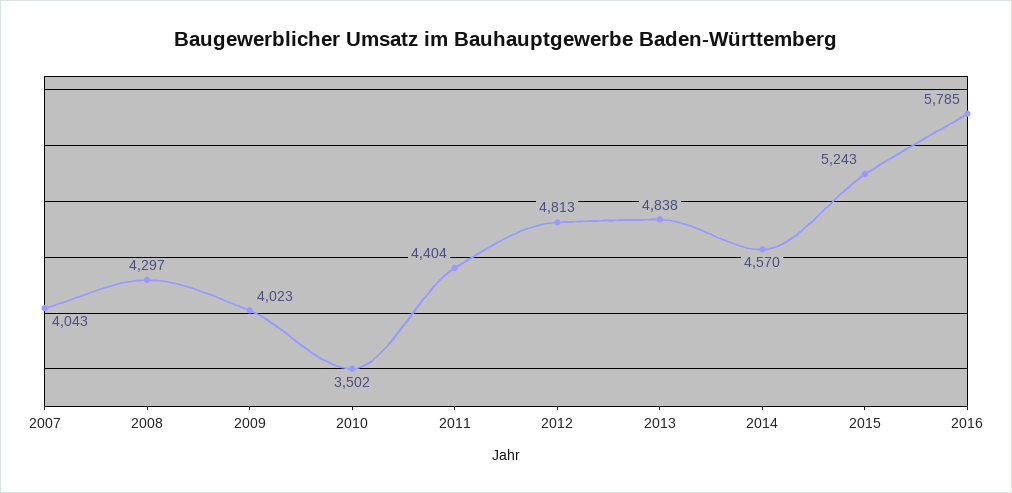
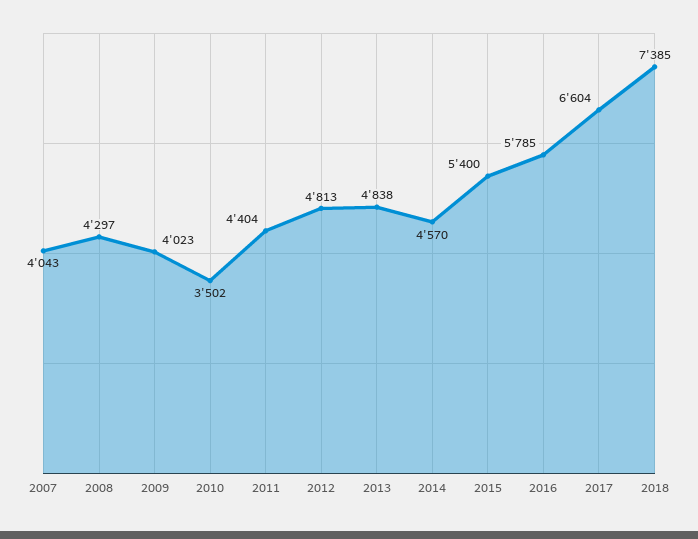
2015: 5243 -> 5400
2017: none -> 6604
2018: none -> 7385

